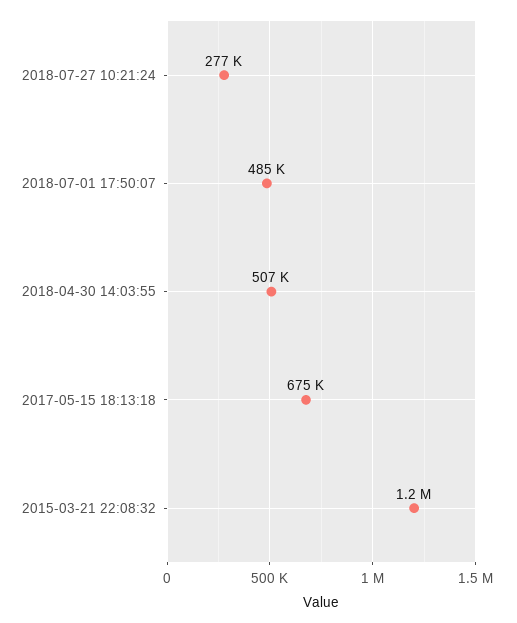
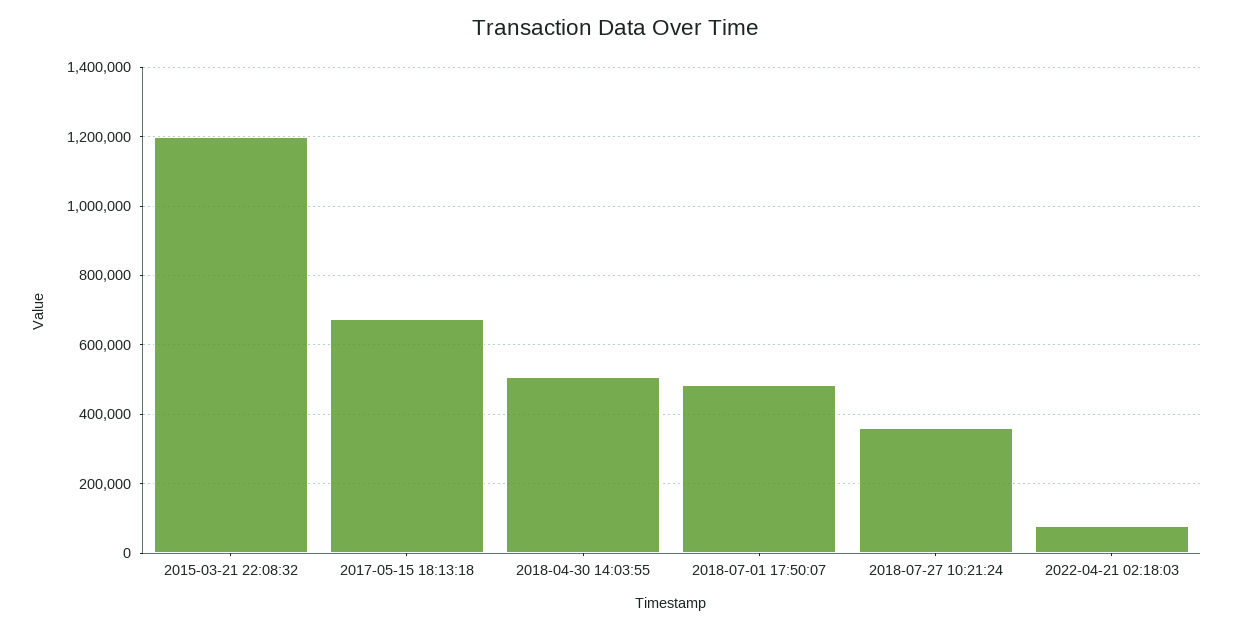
2018-07-27 10:21:24: 277000 -> 360000
2022-04-21 02:18:03: none -> 80000

